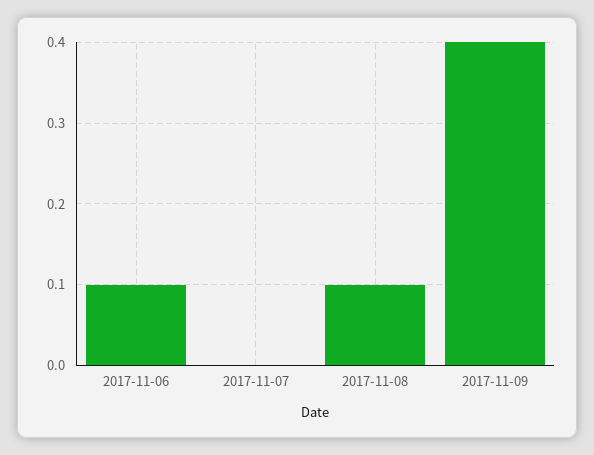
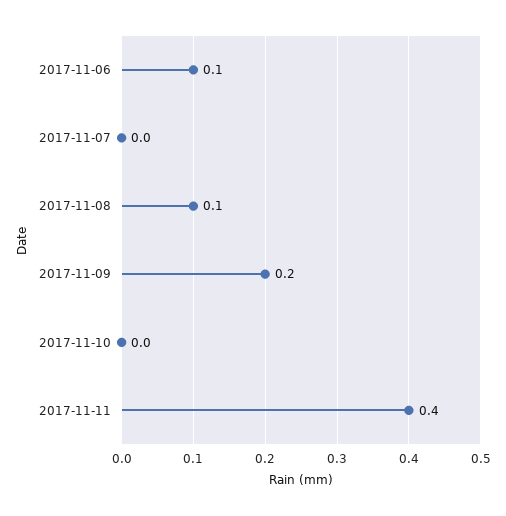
2017-11-09: 0.4 -> 0.2
2017-11-10: none -> 0
2017-11-11: none -> 0.4

